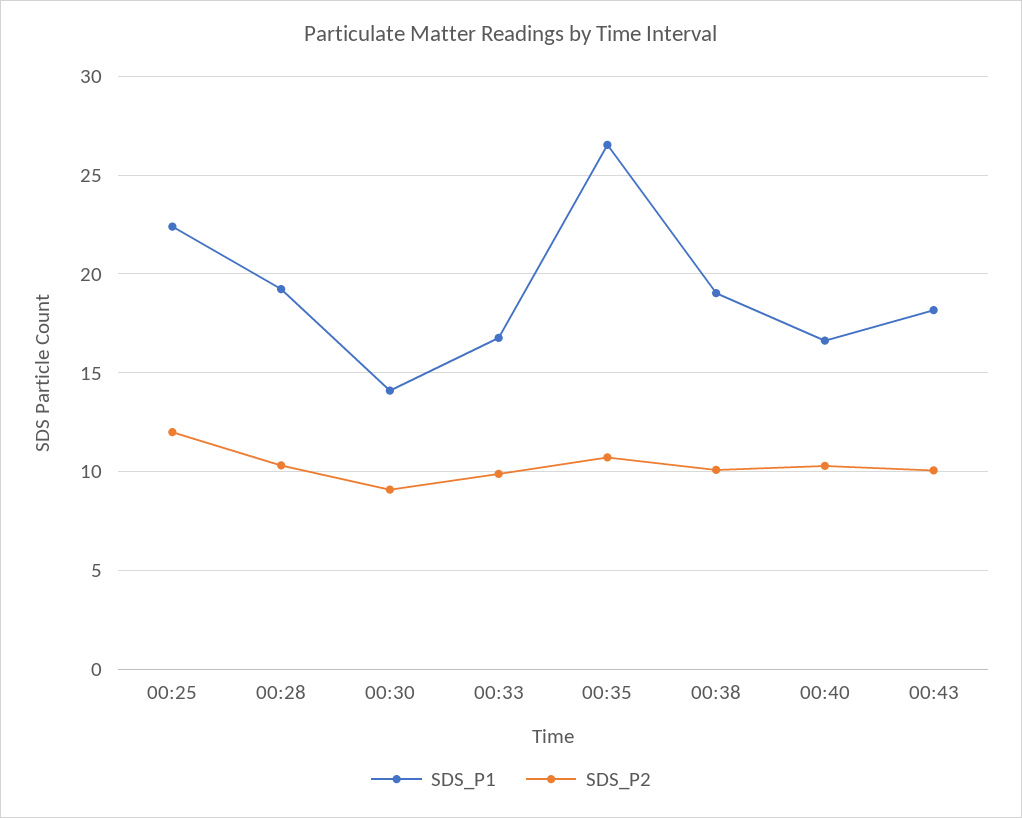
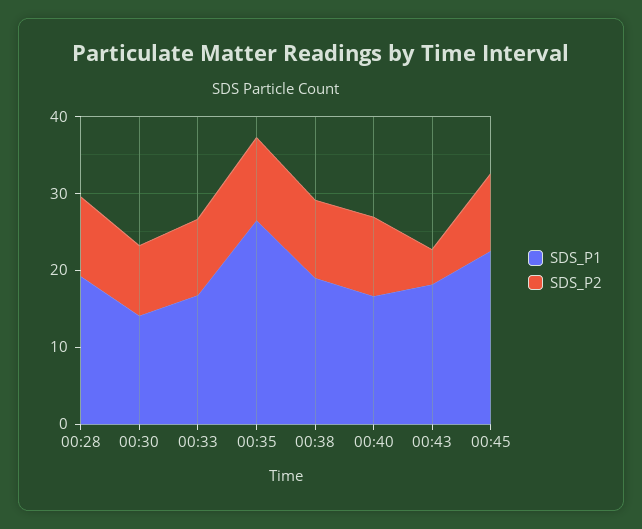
SDS_P1, 00:25: 22.5 -> none
SDS_P2, 00:25: 12 -> none
SDS_P2, 00:43: 10 -> 4
SDS_P1, 00:45: none -> 22
SDS_P2, 00:45: none -> 10

